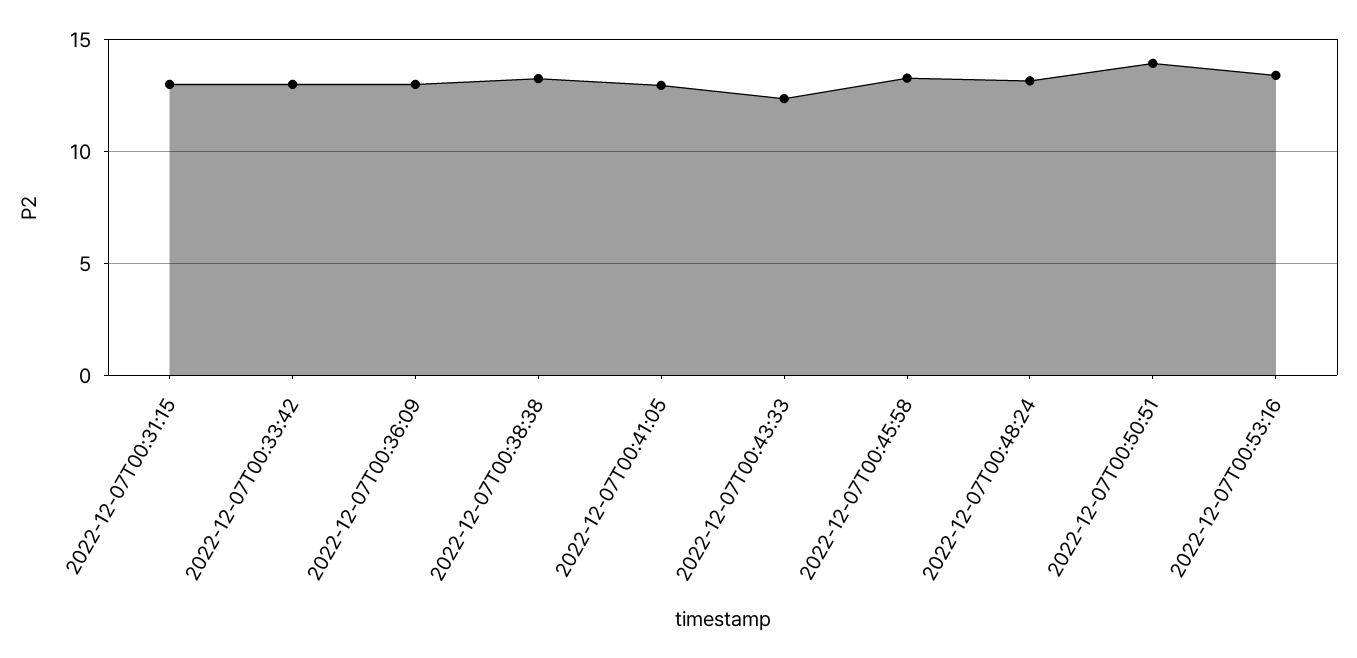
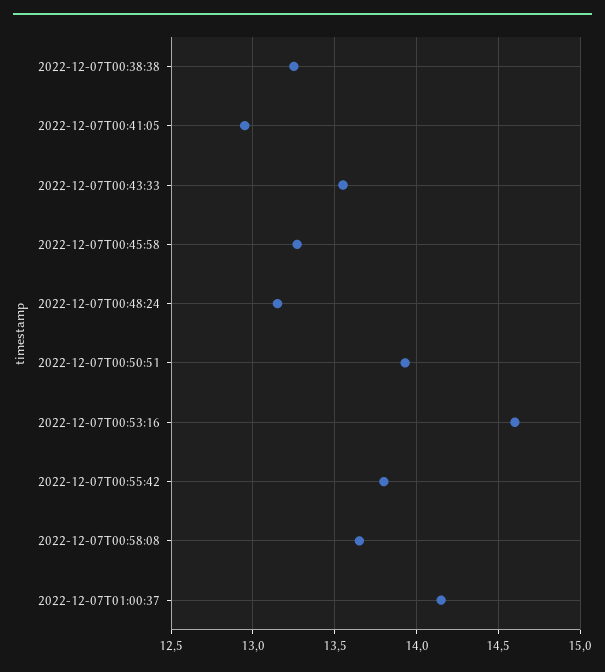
2022-12-07T00:31:15: 13 -> none
2022-12-07T00:33:42: 13 -> none
2022-12-07T00:36:09: 13 -> none
2022-12-07T00:43:33: 12.5 -> 13.55
2022-12-07T00:53:16: 13.5 -> 14.6
2022-12-07T00:55:42: none -> 13.8
2022-12-07T00:58:08: none -> 13.65
2022-12-07T01:00:37: none -> 14.15

